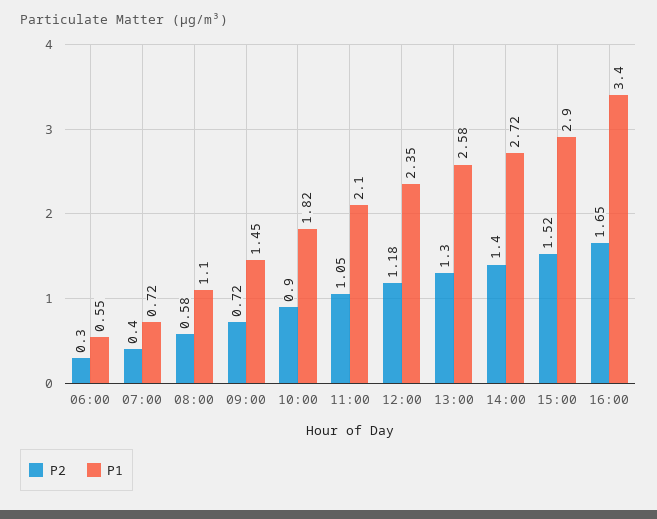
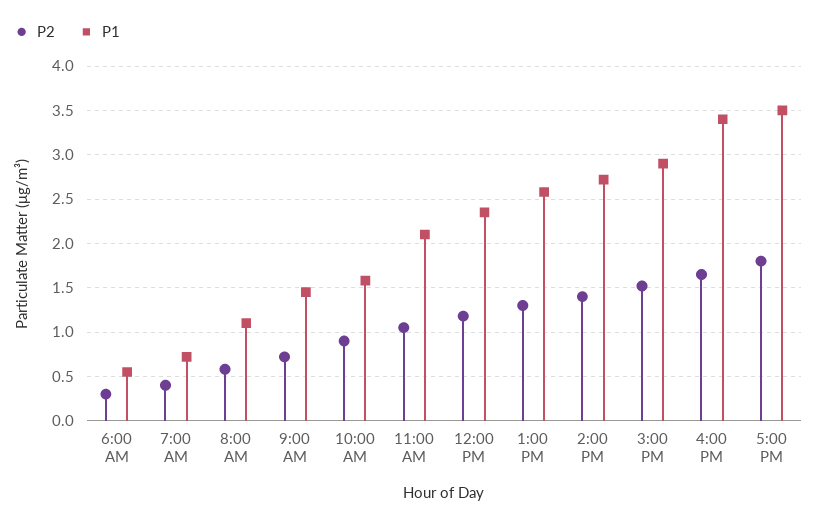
P1, 10:00: 1.82 -> 1.6
P2, 5:00 PM: none -> 1.8
P1, 5:00 PM: none -> 3.5

